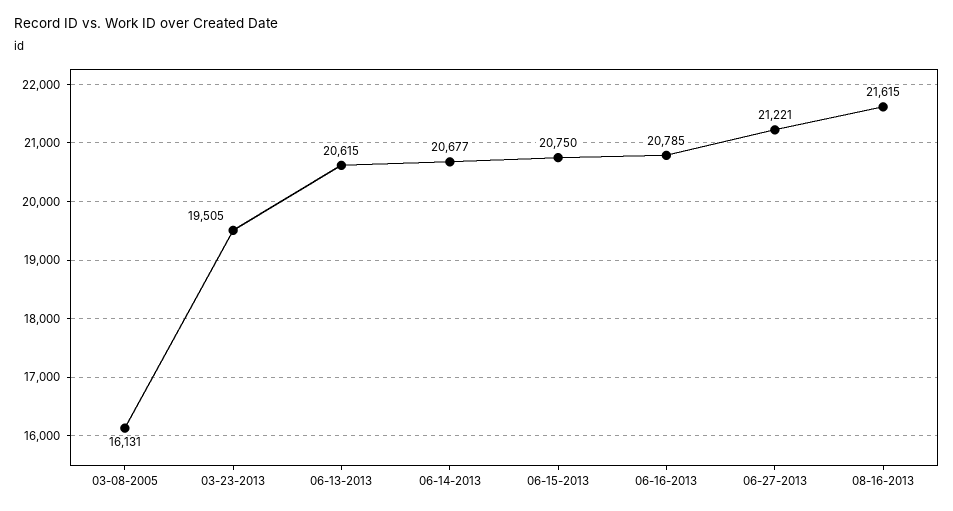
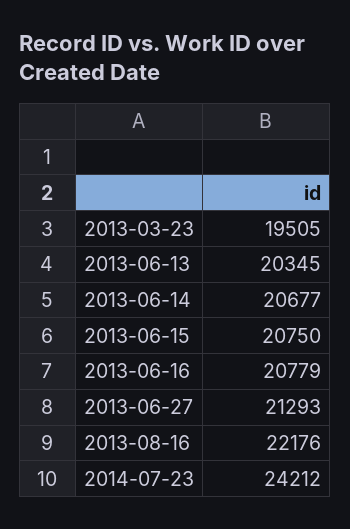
03-08-2005: 16131 -> none
06-13-2013: 20615 -> 20345
06-16-2013: 20785 -> 20779
06-27-2013: 21221 -> 21293
08-16-2013: 21615 -> 22176
2014-07-23: none -> 24212

